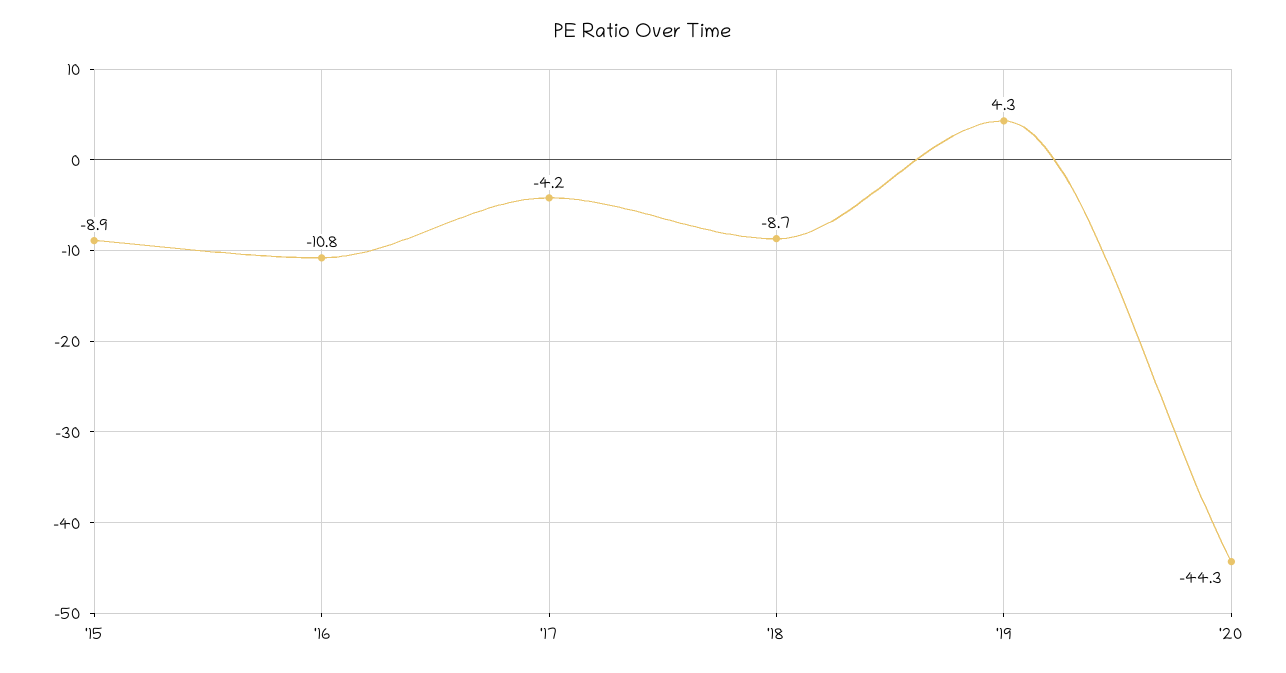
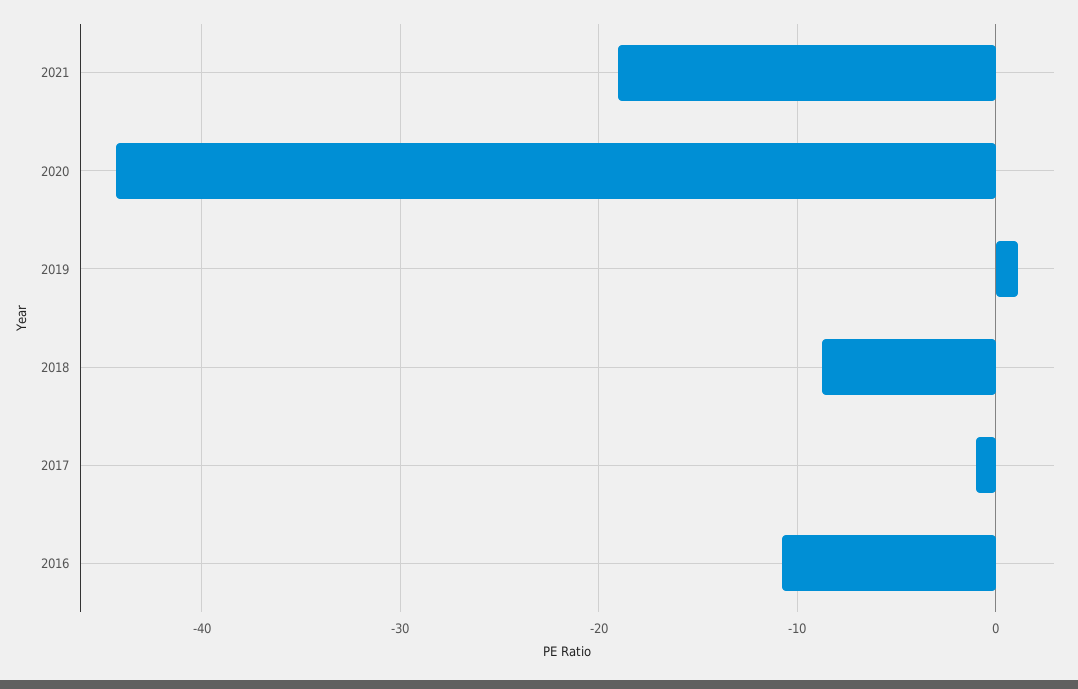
'15: -8.9 -> none
'17: -4.2 -> -1
'19: 4.3 -> 1
2021: none -> -19

